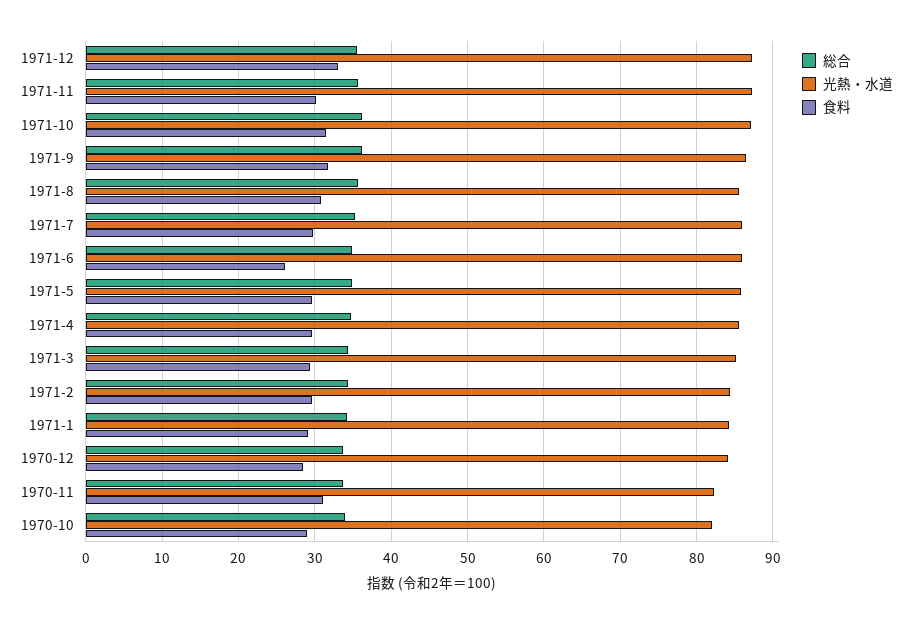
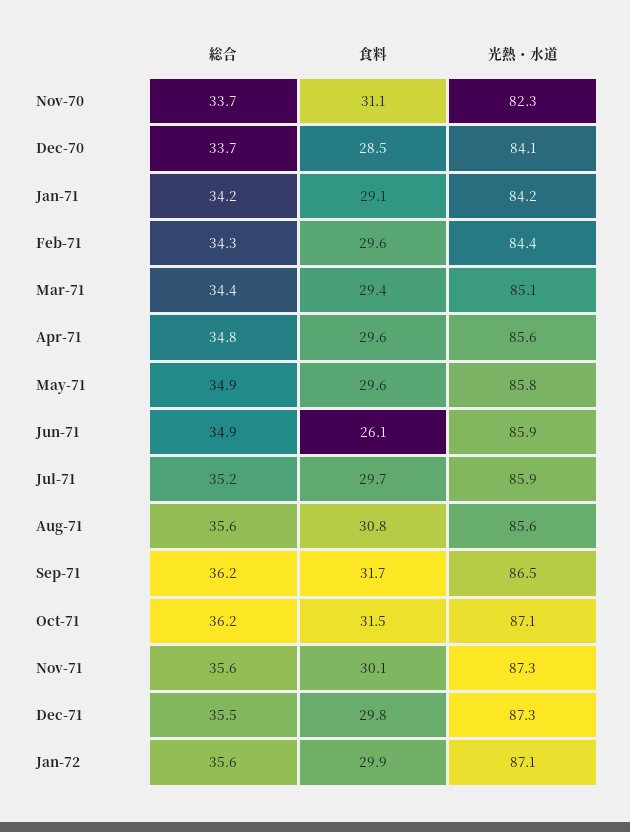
食料, 1971-12: 33 -> 29.8
総合, 1970-10: 34 -> none
光熱・水道, 1970-10: 82 -> none
食料, 1970-10: 29 -> none
総合, Jan-72: none -> 35.6
食料, Jan-72: none -> 29.9
光熱・水道, Jan-72: none -> 87.1

